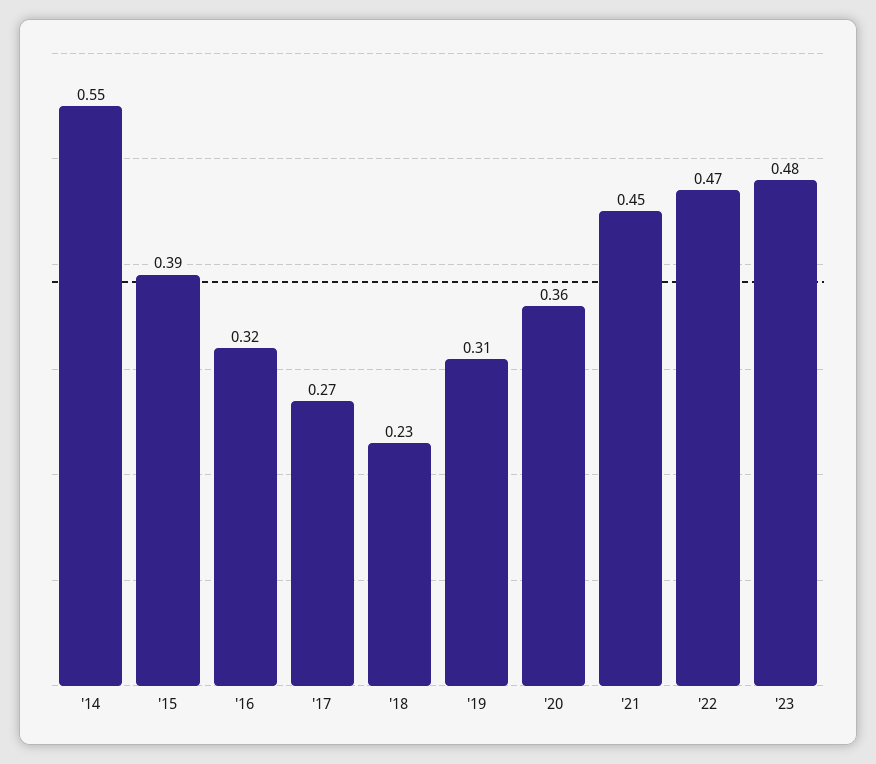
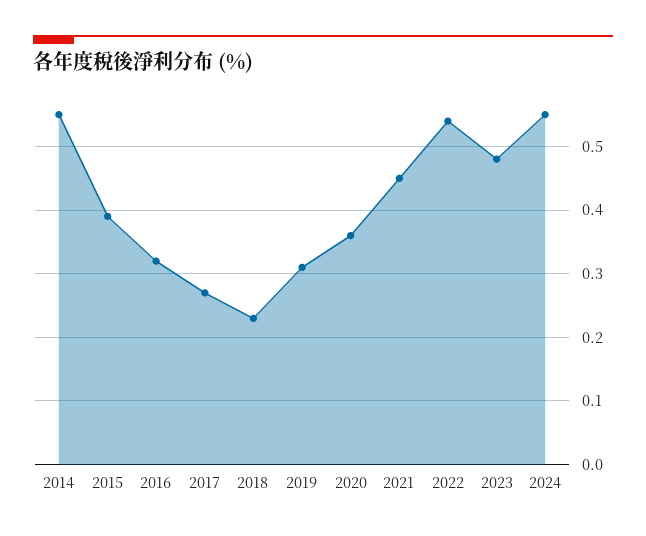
'22: 0.47 -> 0.54
2024: none -> 0.55

